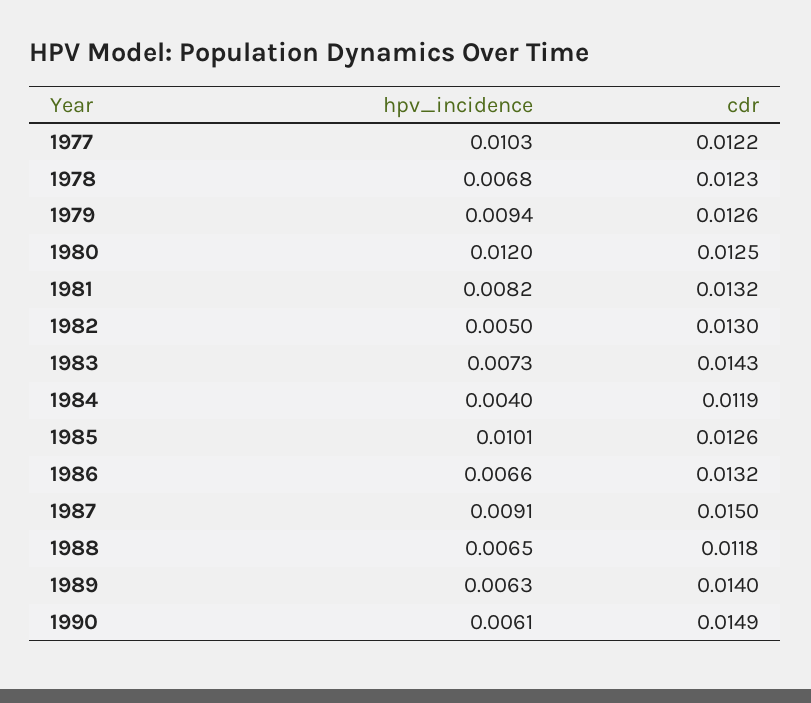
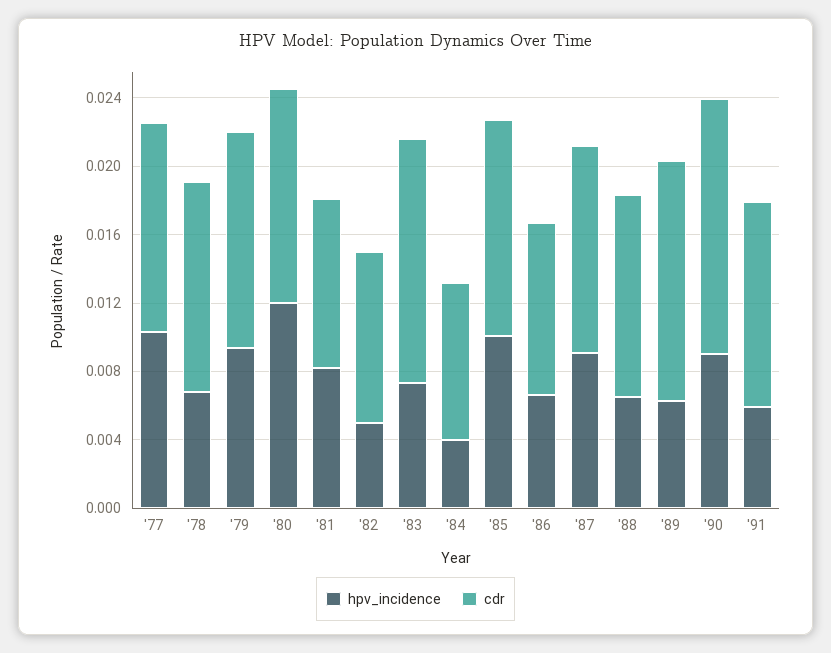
cdr, 1981: 0.0132 -> 0.01
cdr, 1982: 0.013 -> 0.01
cdr, 1984: 0.0119 -> 0.009
cdr, 1986: 0.0132 -> 0.01
cdr, 1987: 0.015 -> 0.012
hpv_incidence, 1990: 0.0061 -> 0.009
hpv_incidence, '91: none -> 0.006
cdr, '91: none -> 0.012

